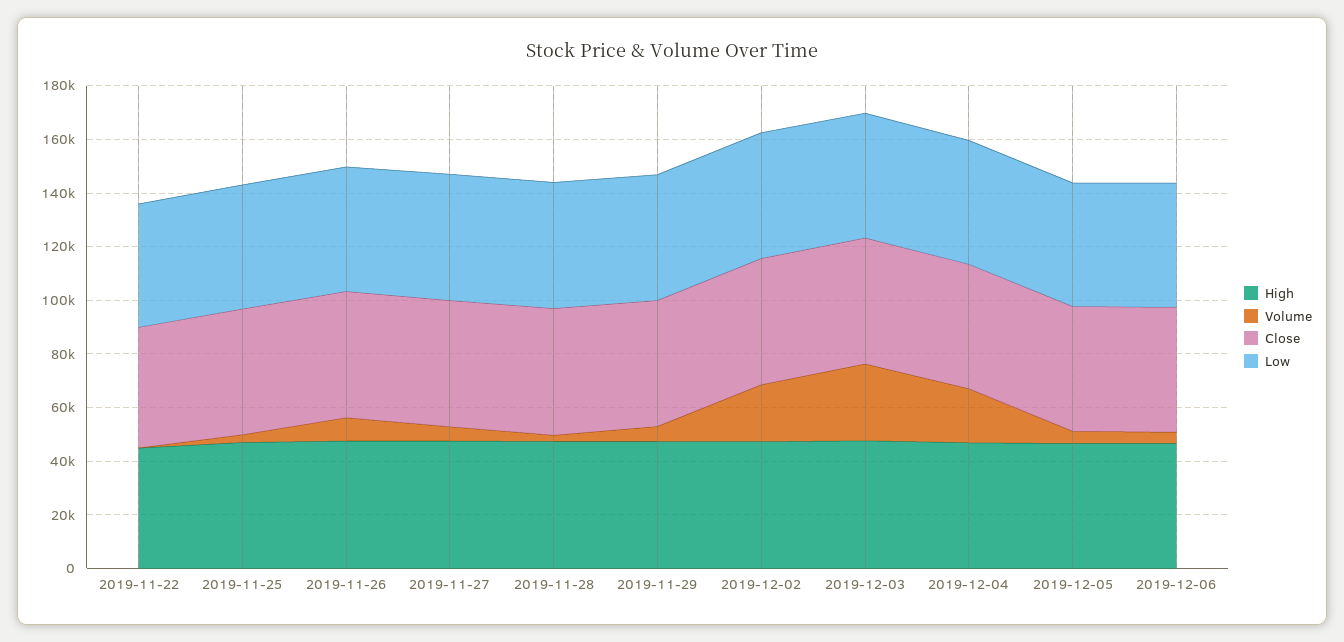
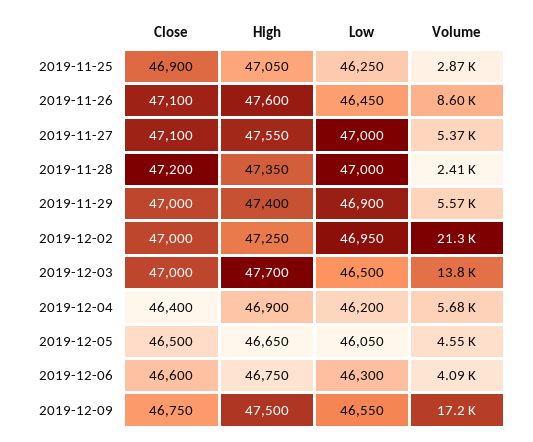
High, 2019-11-22: 45000 -> none
Volume, 2019-11-22: 0 -> none
Close, 2019-11-22: 45000 -> none
Low, 2019-11-22: 45000 -> none
Volume, 2019-12-03: 30000 -> 13800
Volume, 2019-12-04: 20000 -> 5680
Close, 2019-12-09: none -> 46750
High, 2019-12-09: none -> 47500
Low, 2019-12-09: none -> 46550
Volume, 2019-12-09: none -> 17200

